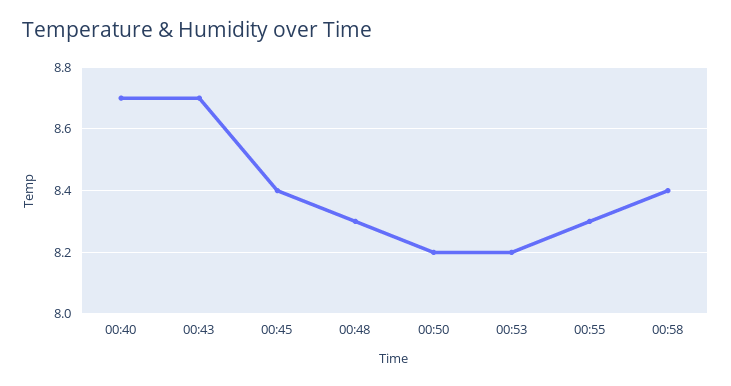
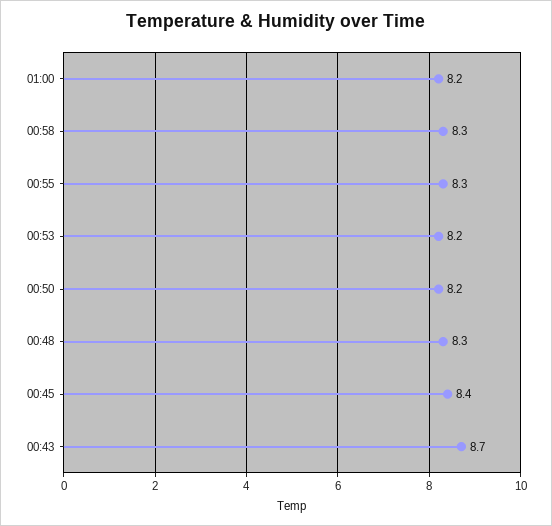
00:40: 8.7 -> none
00:58: 8.4 -> 8.3
01:00: none -> 8.2

